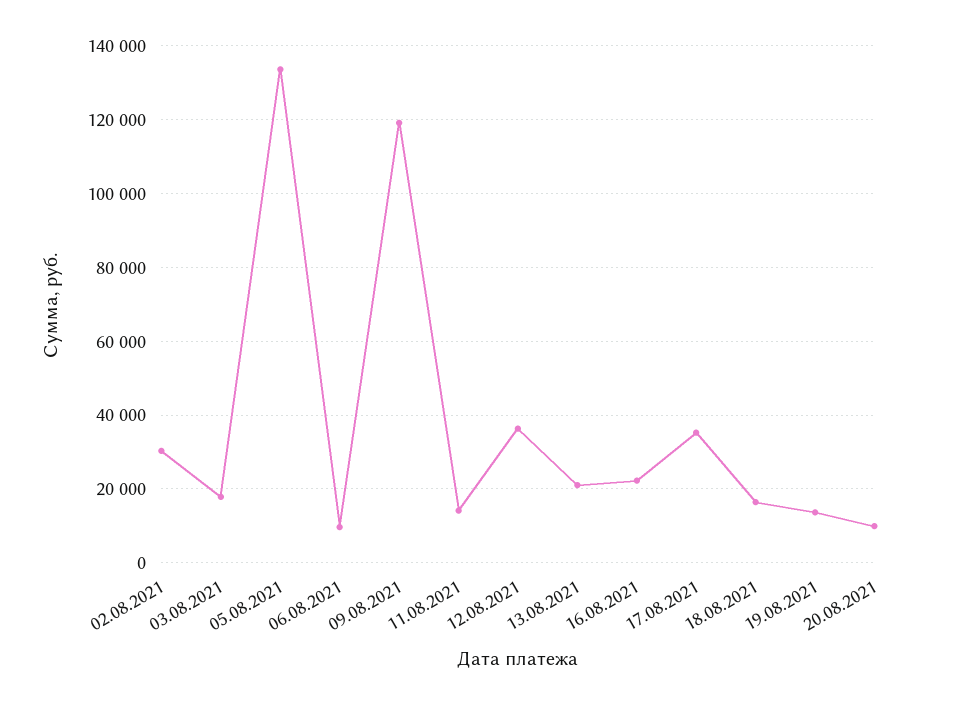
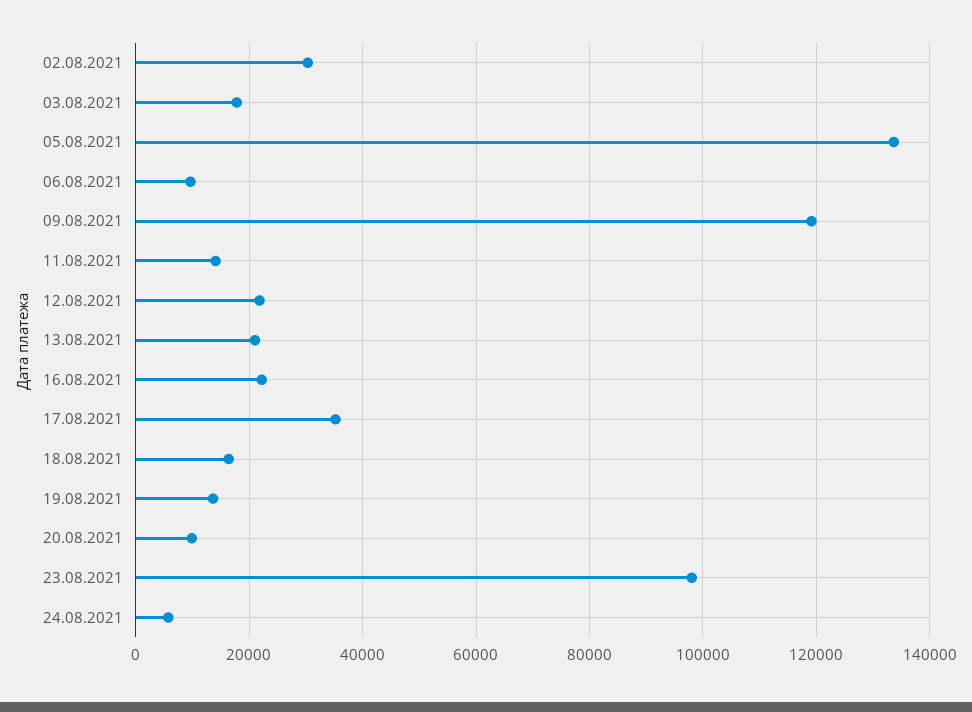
12.08.2021: 36000 -> 22000
23.08.2021: none -> 98000
24.08.2021: none -> 6000

